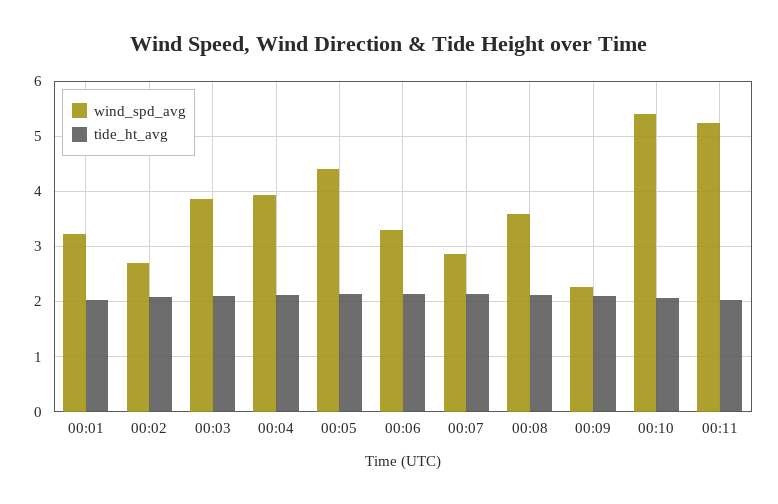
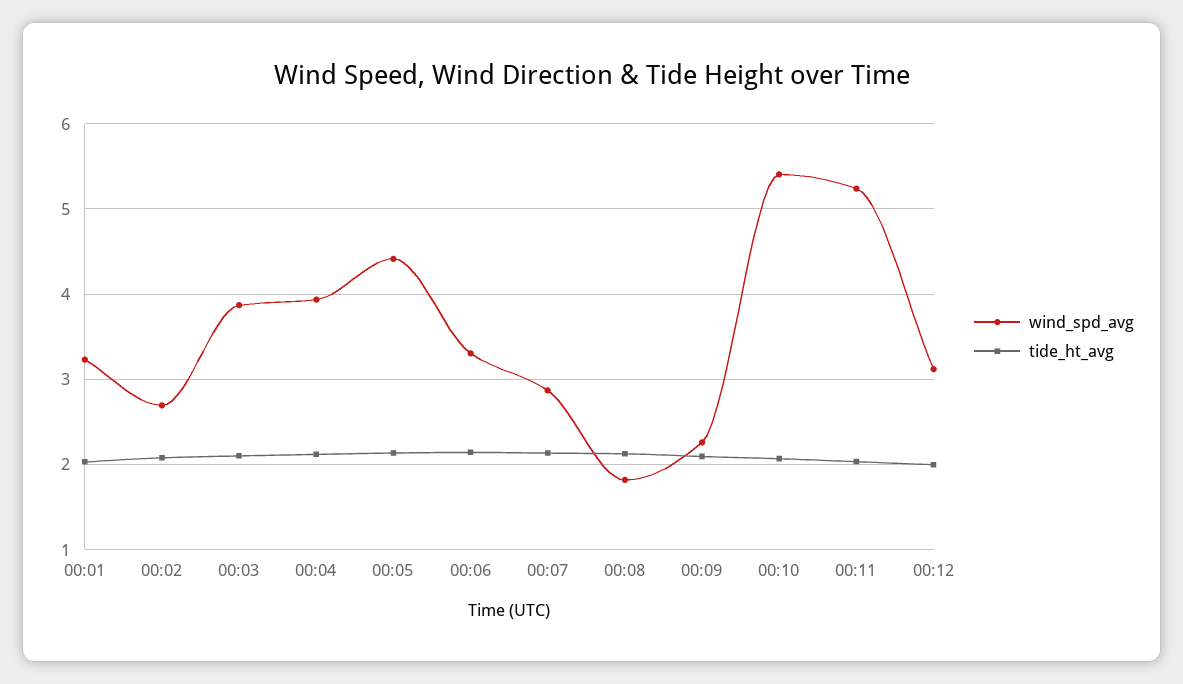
wind_spd_avg, 00:08: 3.6 -> 1.8
wind_spd_avg, 00:12: none -> 3.1
tide_ht_avg, 00:12: none -> 2

